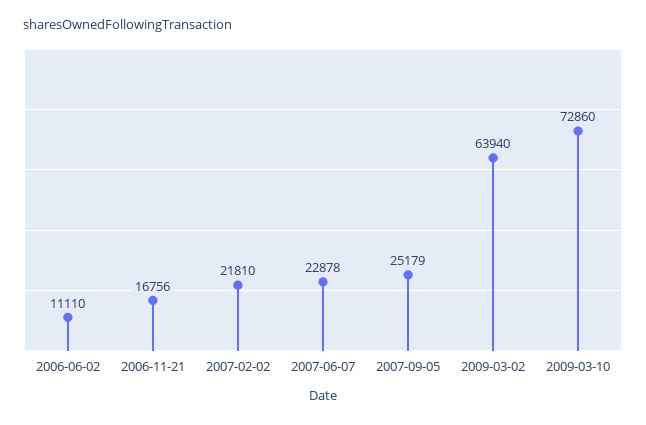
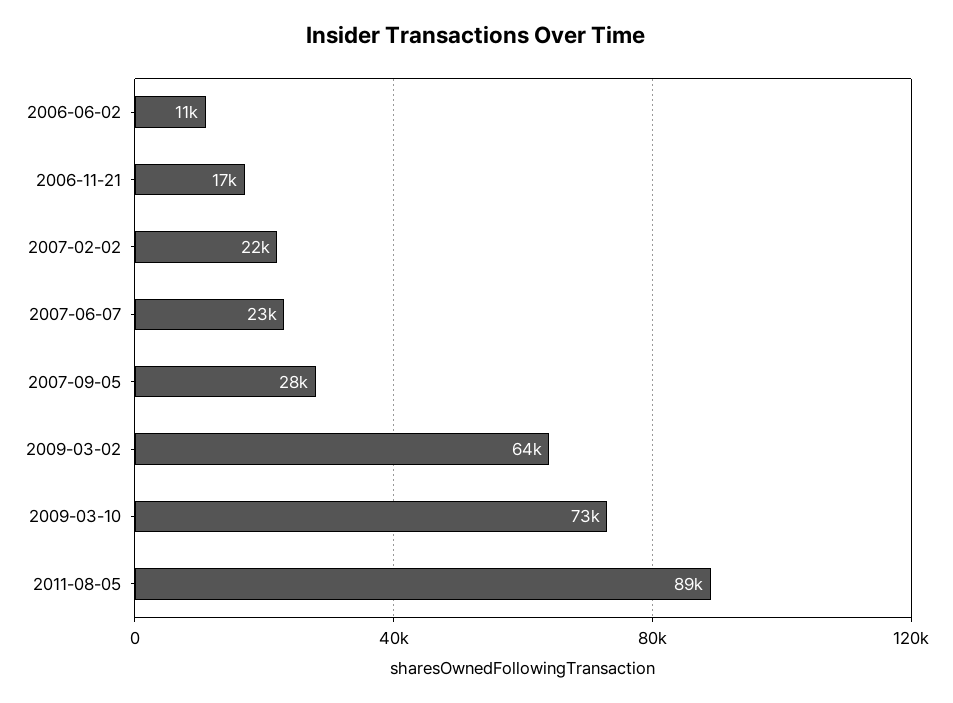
2007-09-05: 25179 -> 28000
2011-08-05: none -> 89000

